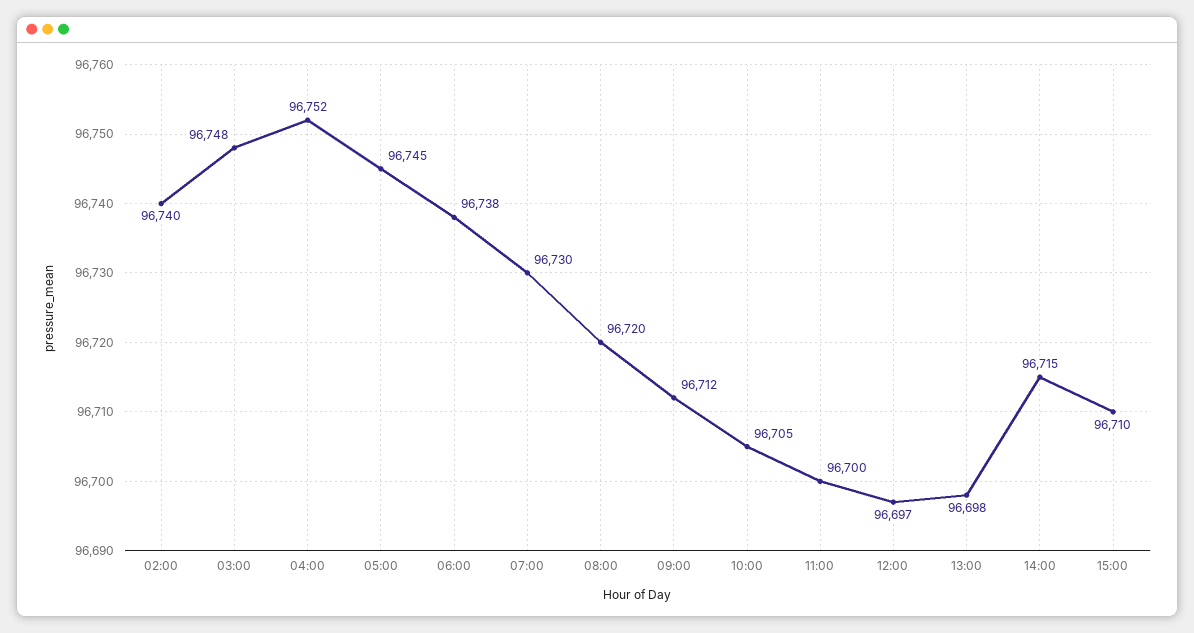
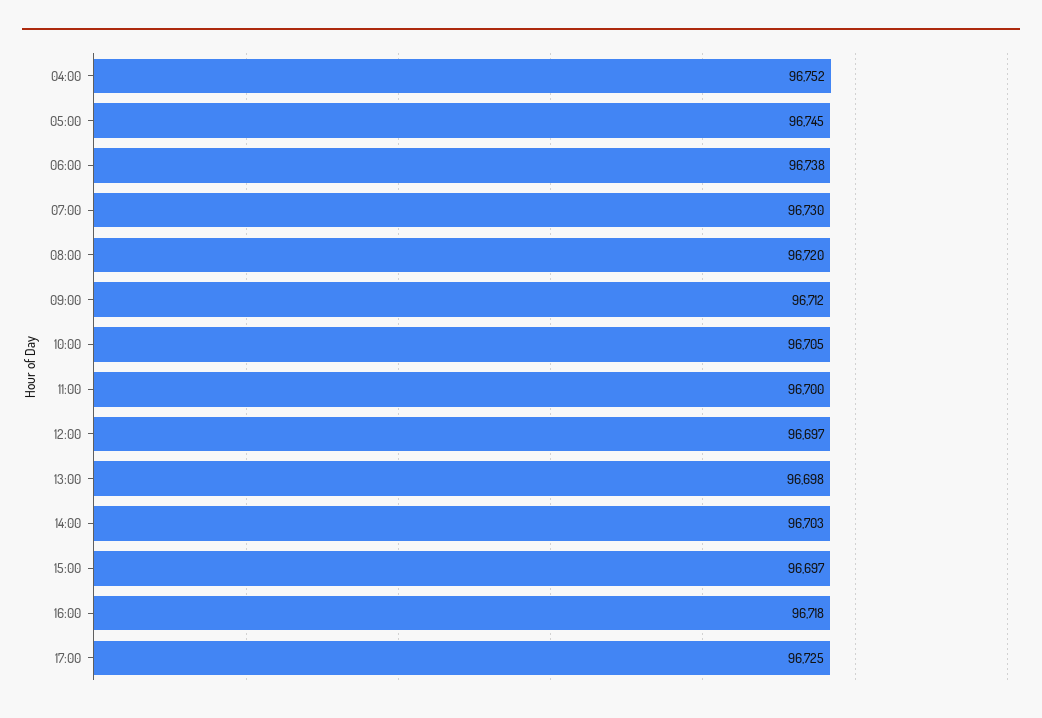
02:00: 96740 -> none
03:00: 96748 -> none
14:00: 96715 -> 96703
15:00: 96710 -> 96697
16:00: none -> 96718
17:00: none -> 96725

